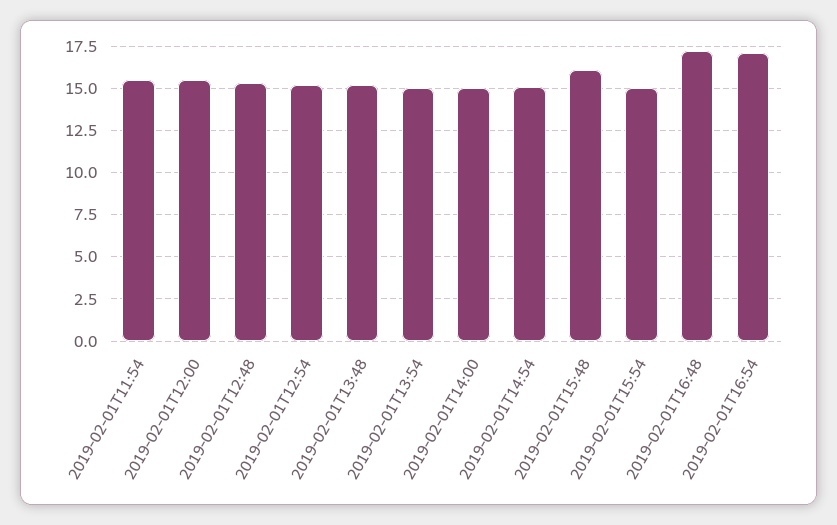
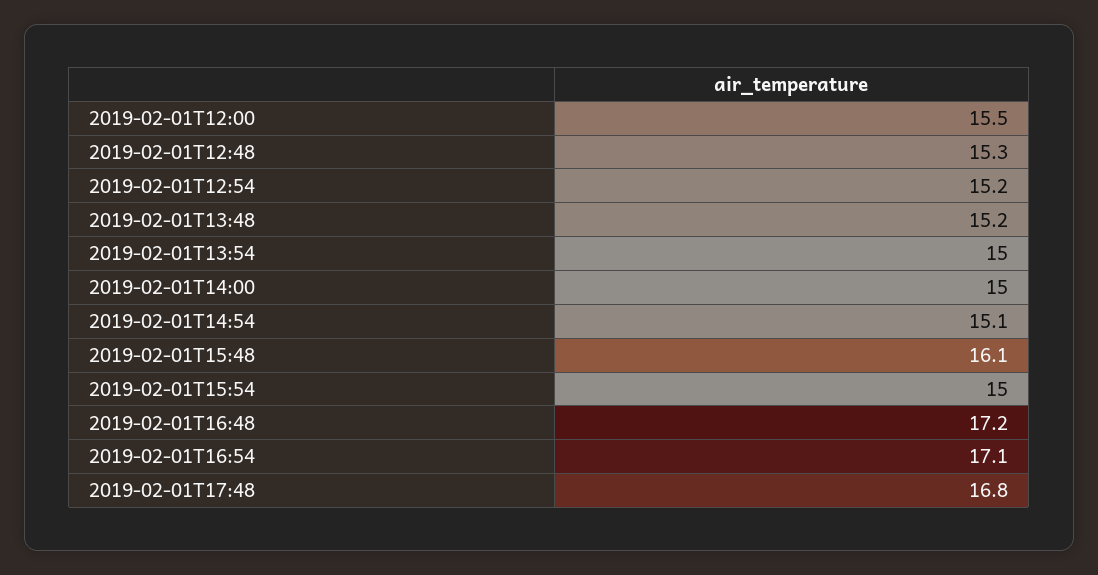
2019-02-01T11:54: 15.5 -> none
2019-02-01T17:48: none -> 16.8

